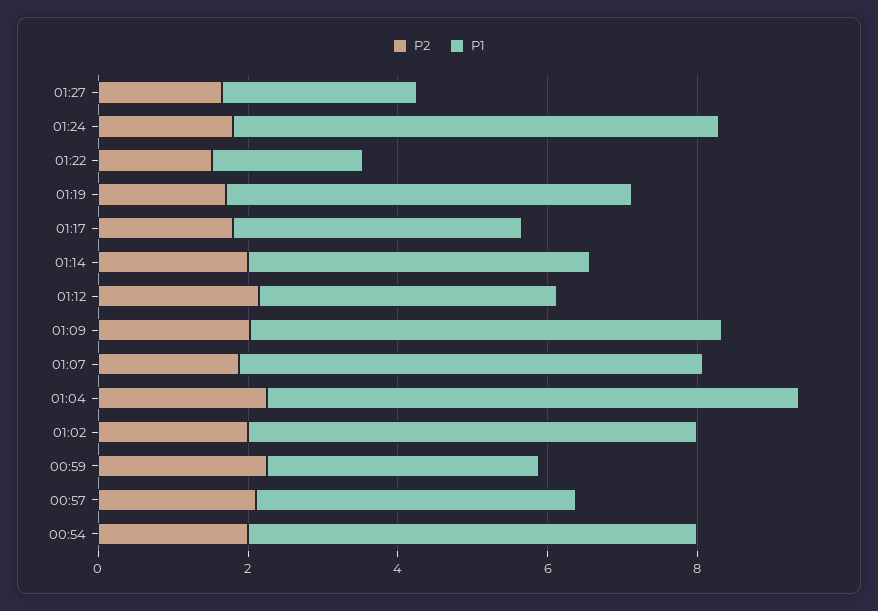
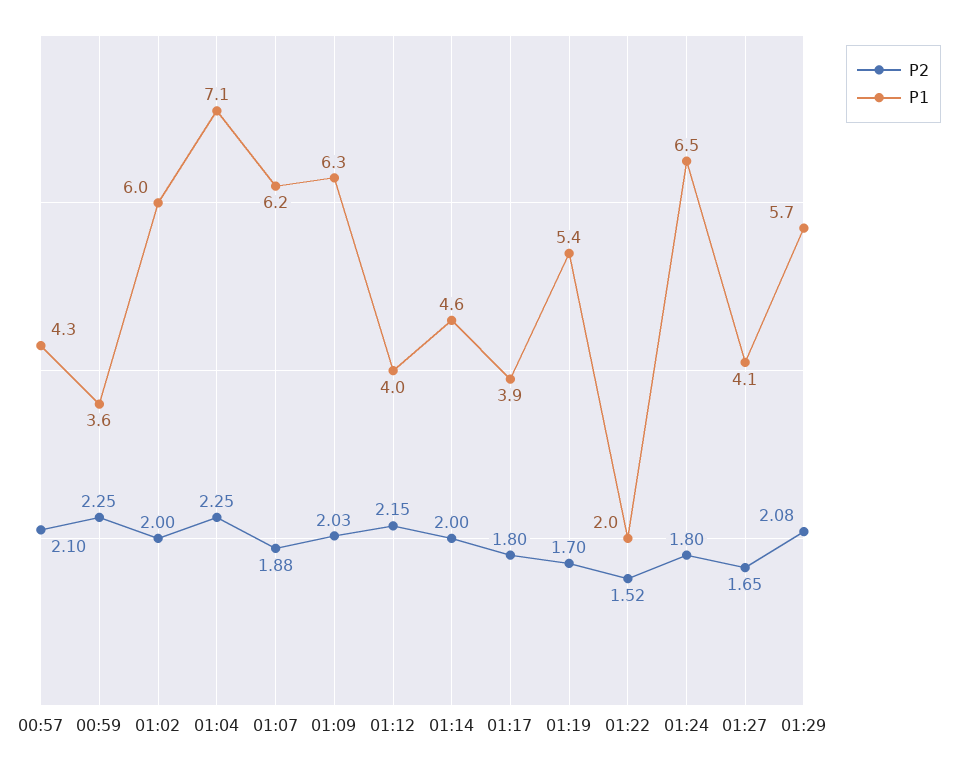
P1, 01:27: 2.5 -> 4.1
P2, 00:54: 2 -> none
P1, 00:54: 6 -> none
P2, 01:29: none -> 2.08
P1, 01:29: none -> 5.7

